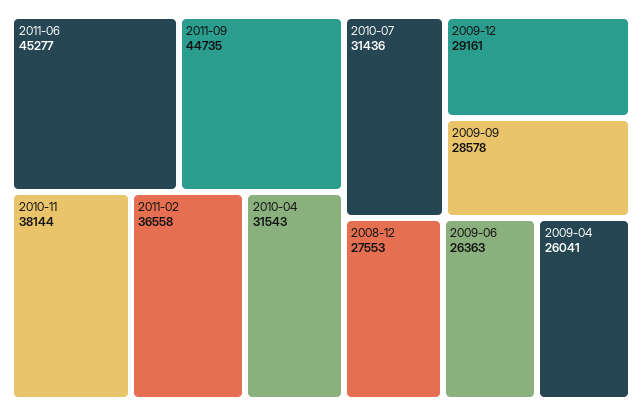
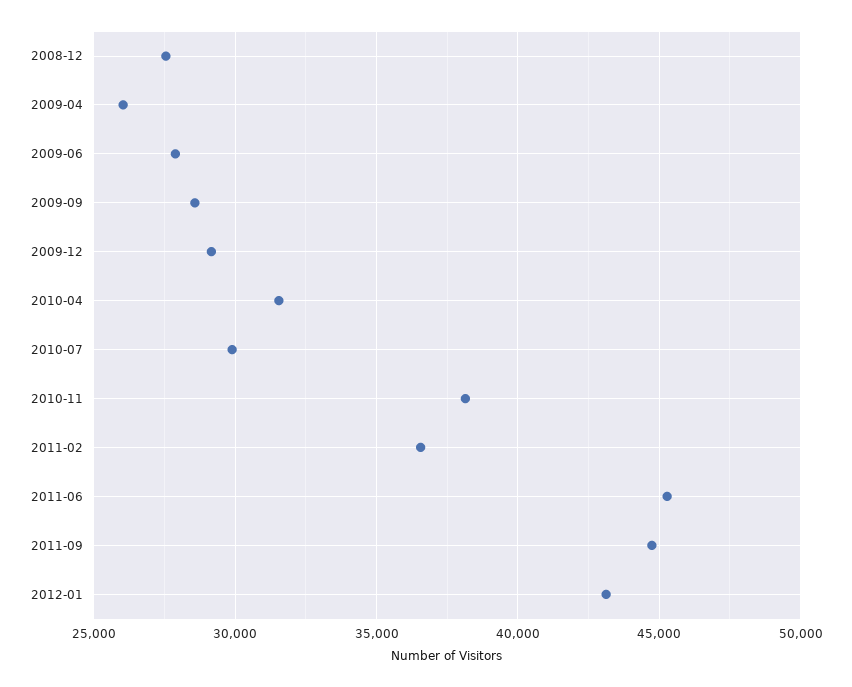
2010-07: 31436 -> 30000
2009-06: 26363 -> 28000
2012-01: none -> 43000

